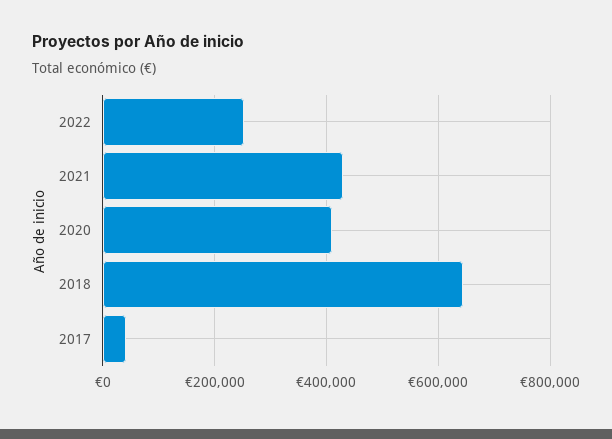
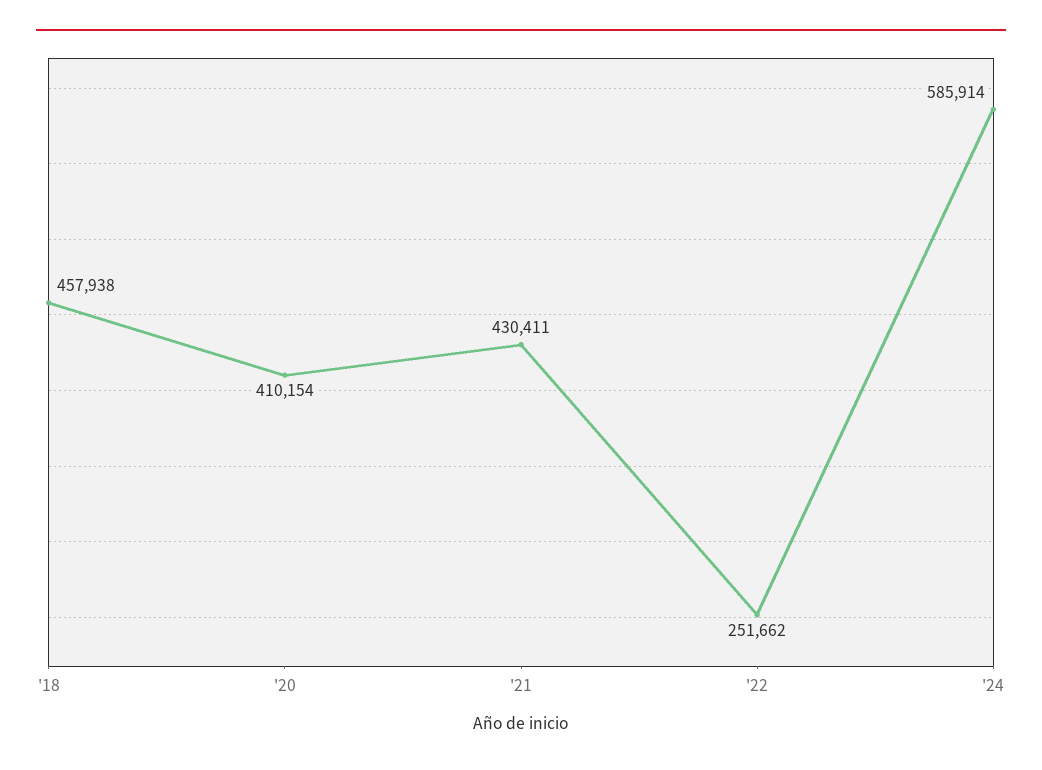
2018: 640000 -> 457938
2017: 40000 -> none
'24: none -> 585914

